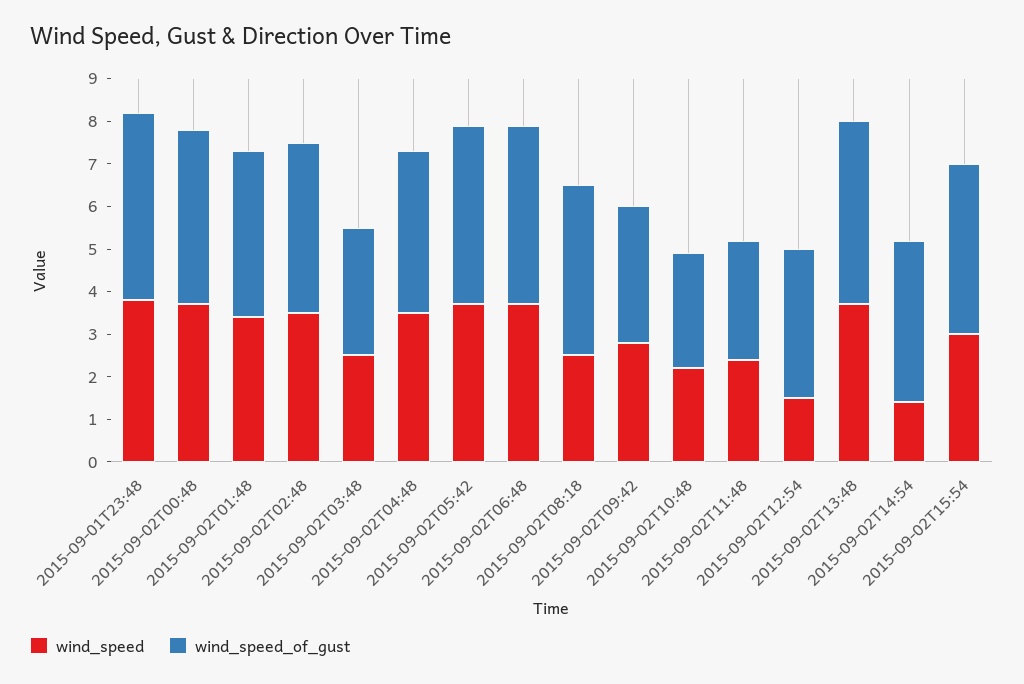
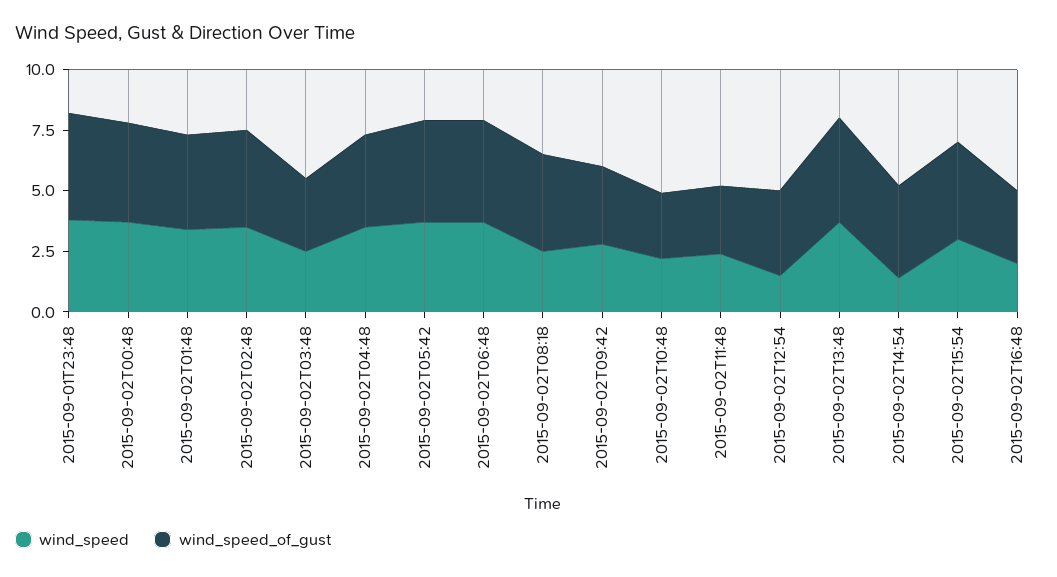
wind_speed, 2015-09-02T16:48: none -> 2
wind_speed_of_gust, 2015-09-02T16:48: none -> 3

